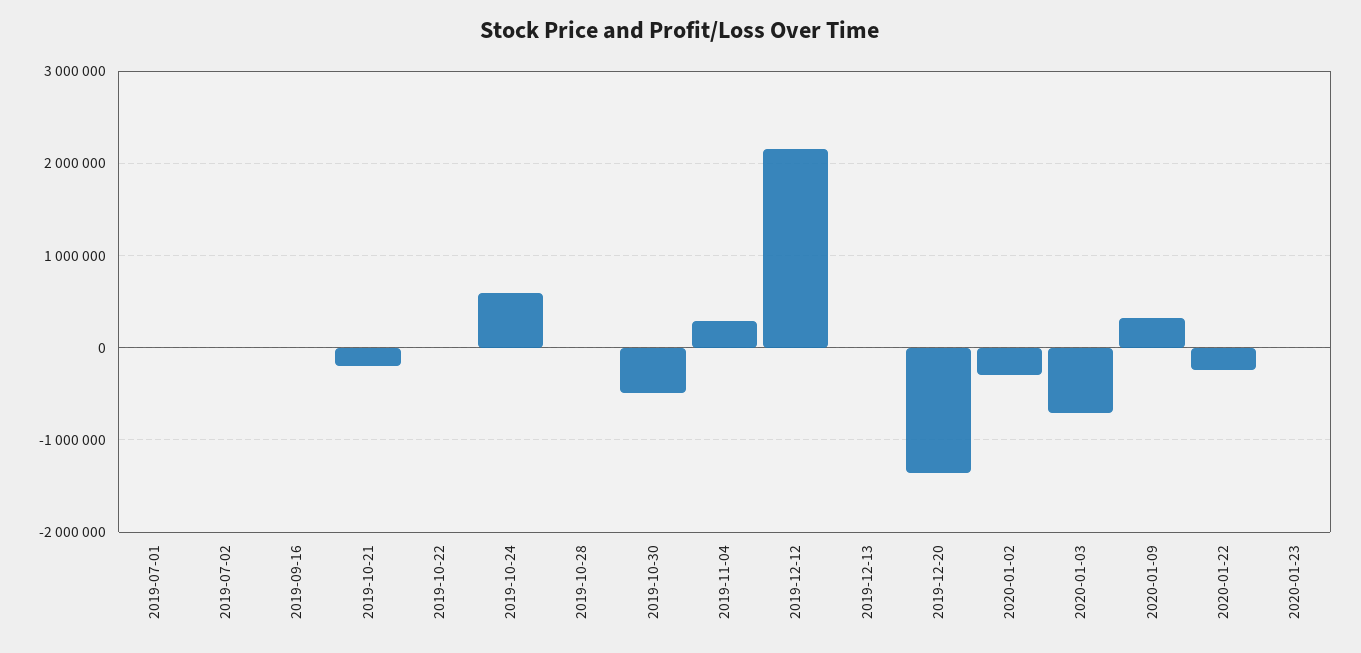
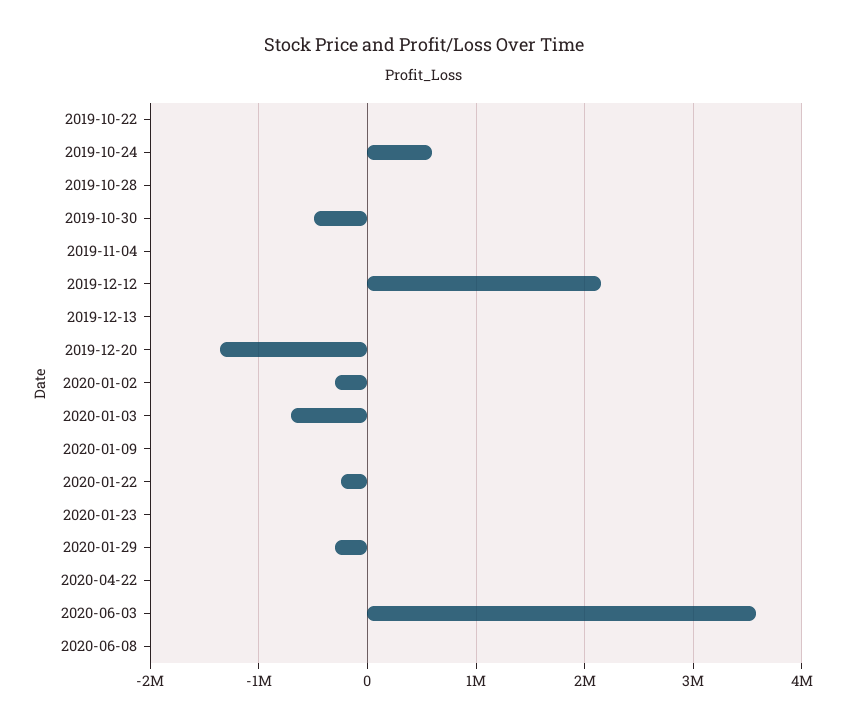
2019-07-01: 0 -> none
2019-07-02: 0 -> none
2019-09-16: 0 -> none
2019-10-21: -200000 -> none
2019-11-04: 300000 -> 0
2020-01-09: 300000 -> 0
2020-01-29: none -> -300000
2020-04-22: none -> 0
2020-06-03: none -> 3600000
2020-06-08: none -> 0

